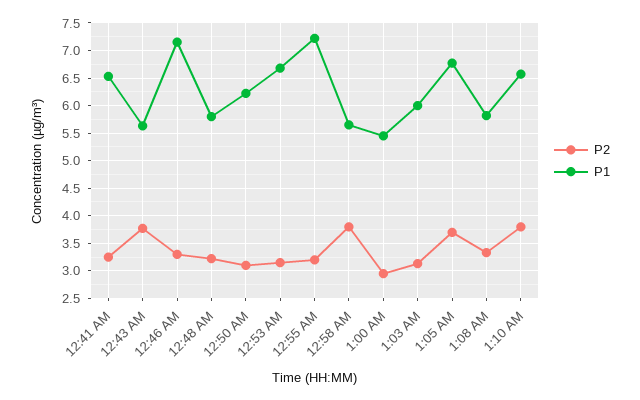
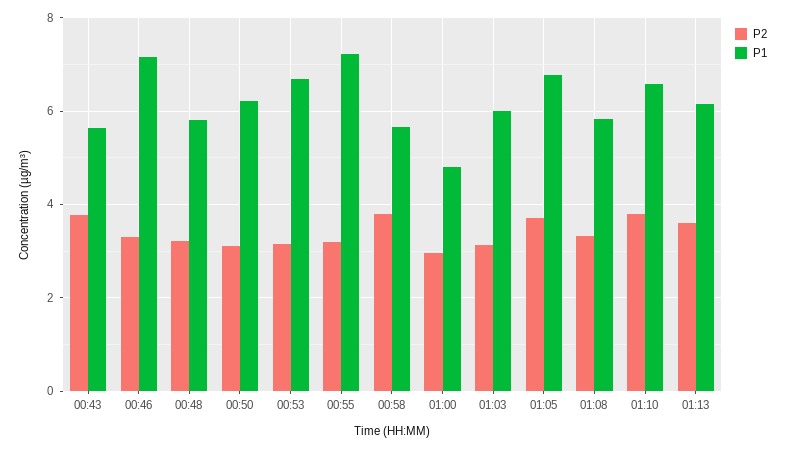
P2, 12:41 AM: 3.25 -> none
P1, 12:41 AM: 6.5 -> none
P1, 1:00 AM: 5.5 -> 4.8
P2, 01:13: none -> 3.6
P1, 01:13: none -> 6.2

